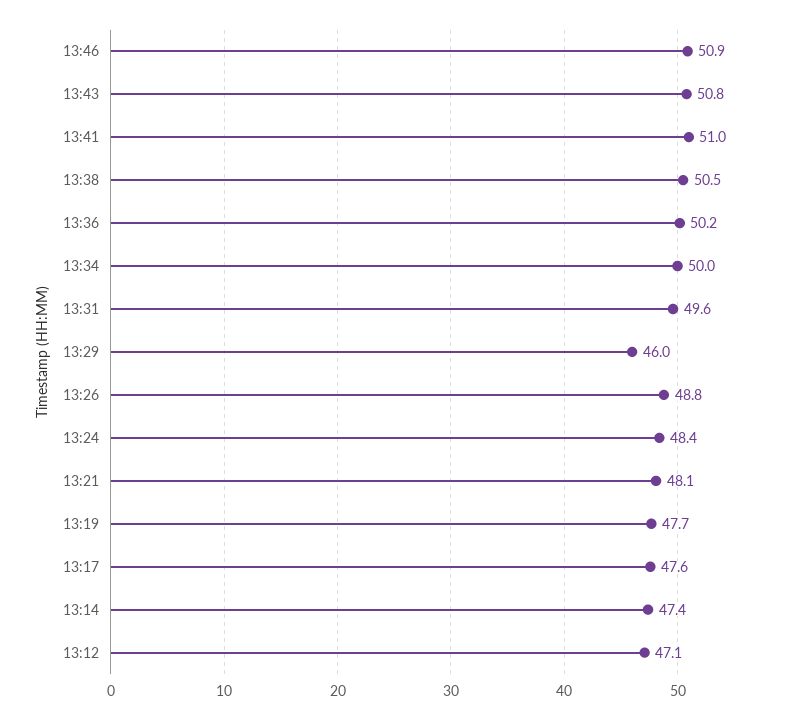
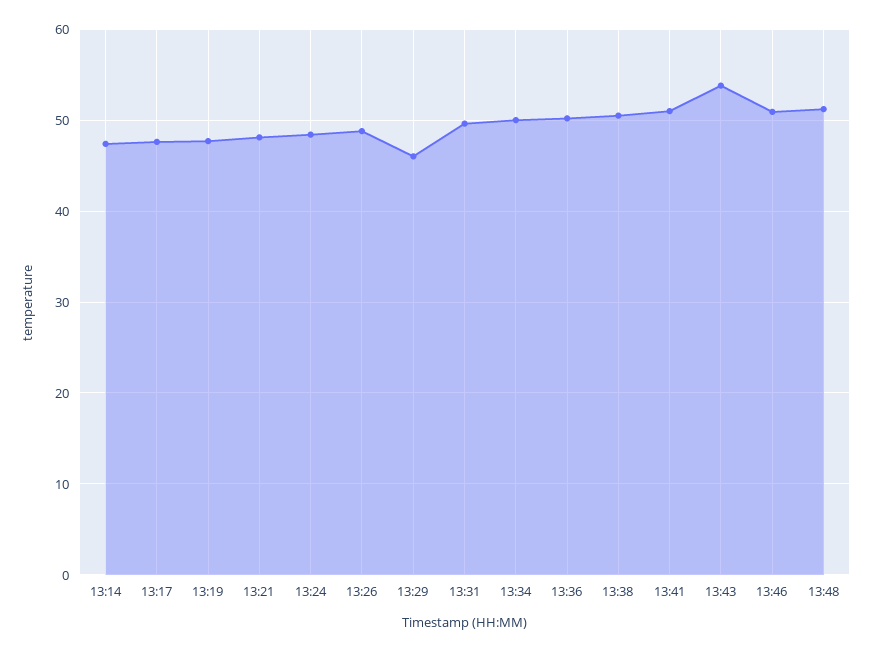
13:43: 50.8 -> 54
13:12: 47.1 -> none
13:48: none -> 51

